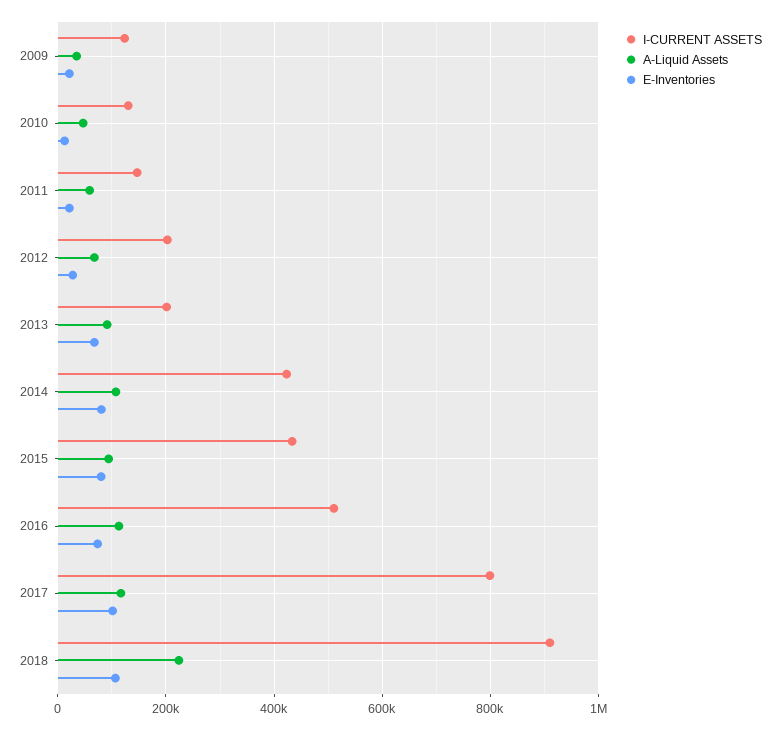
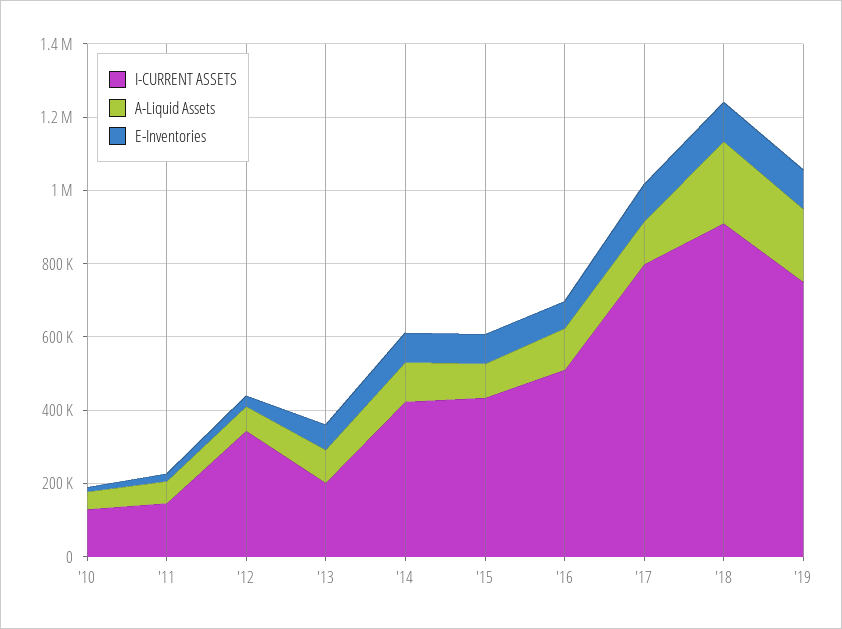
I-CURRENT ASSETS, 2009: 120000 -> none
A-Liquid Assets, 2009: 40000 -> none
E-Inventories, 2009: 20000 -> none
I-CURRENT ASSETS, 2012: 200000 -> 350000
I-CURRENT ASSETS, '19: none -> 750000
A-Liquid Assets, '19: none -> 200000
E-Inventories, '19: none -> 100000

